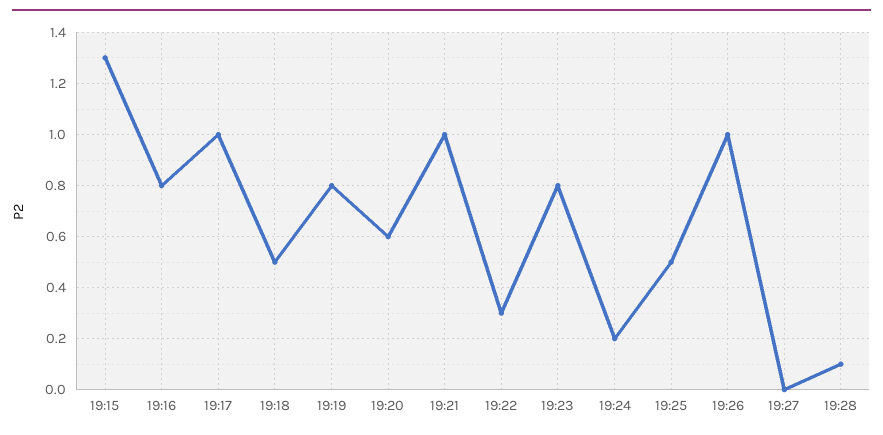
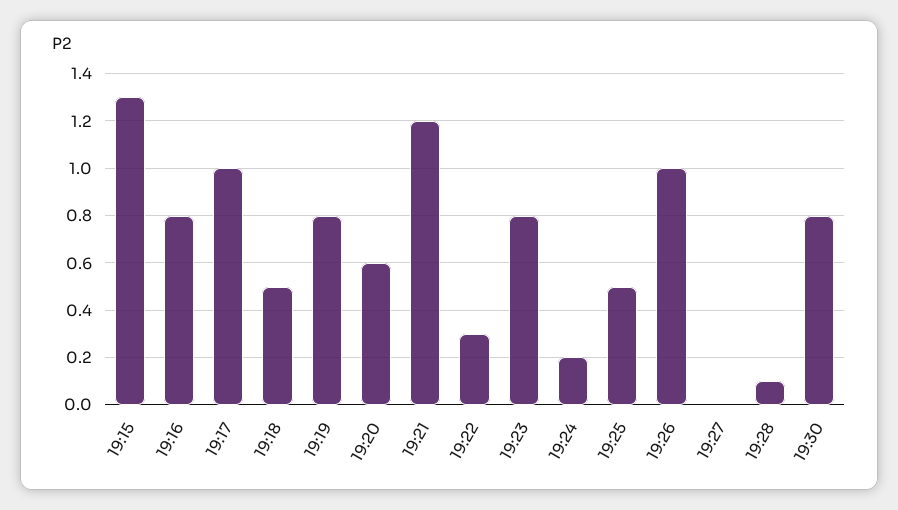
19:21: 1 -> 1.2
19:30: none -> 0.8

